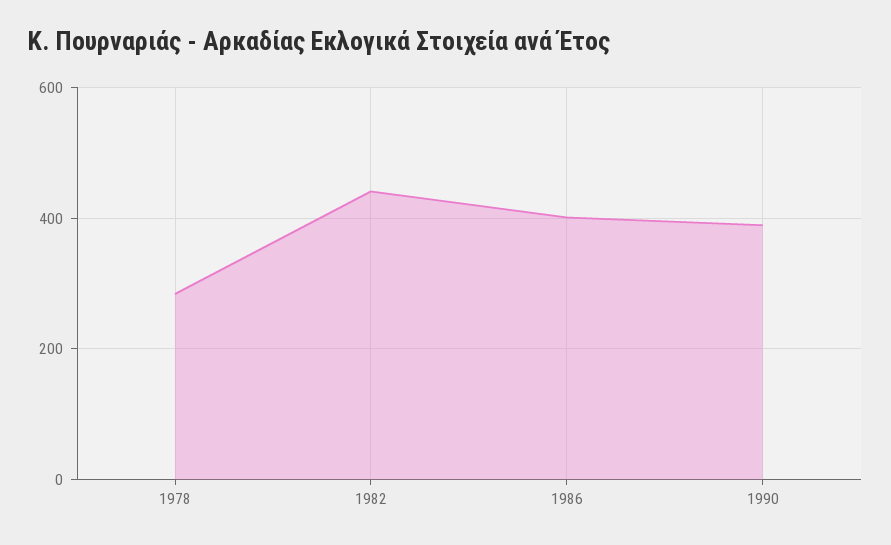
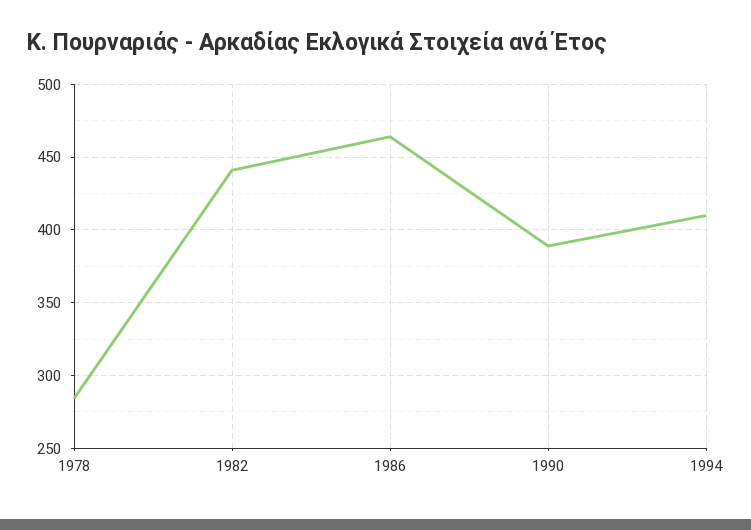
1986: 400 -> 465
1994: none -> 410

